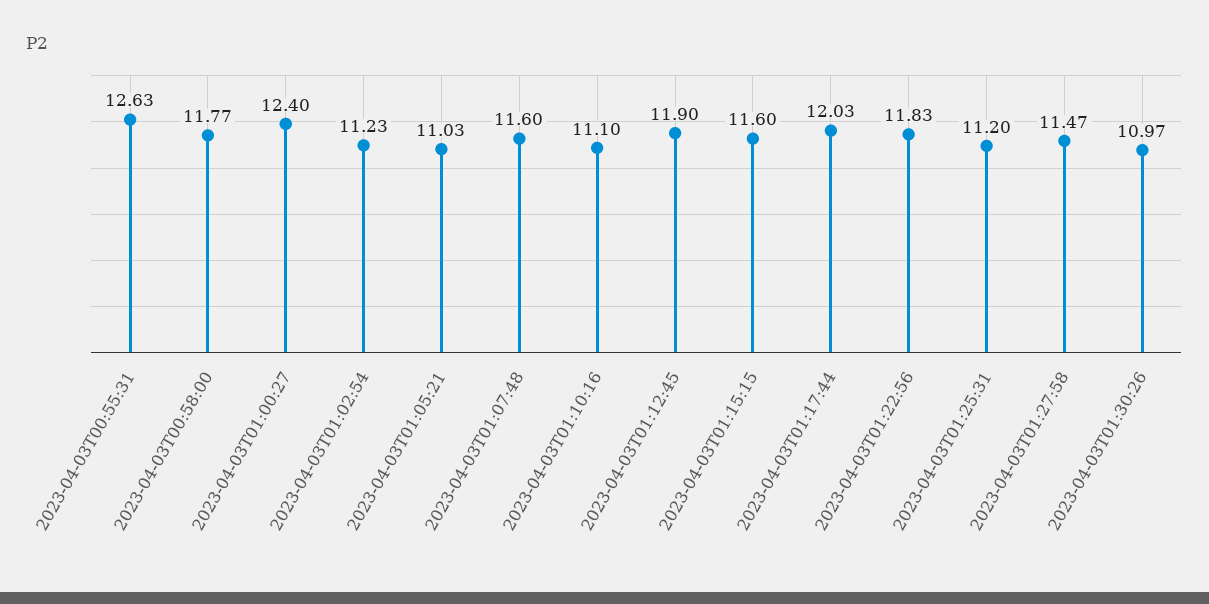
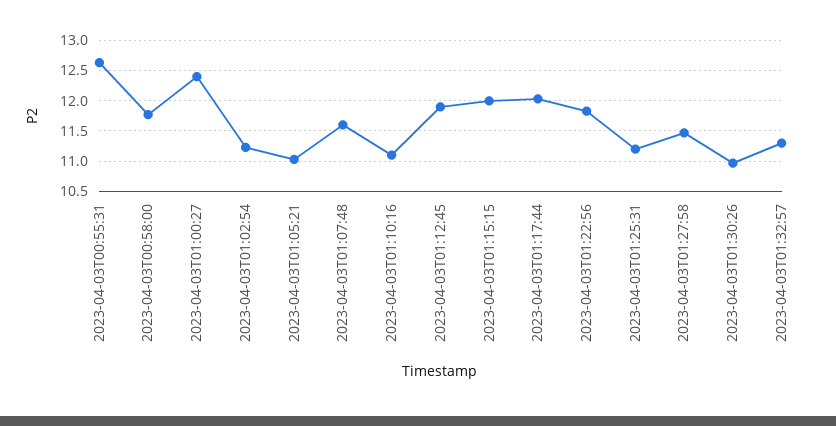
2023-04-03T01:15:15: 11.6 -> 12
2023-04-03T01:32:57: none -> 11.3

